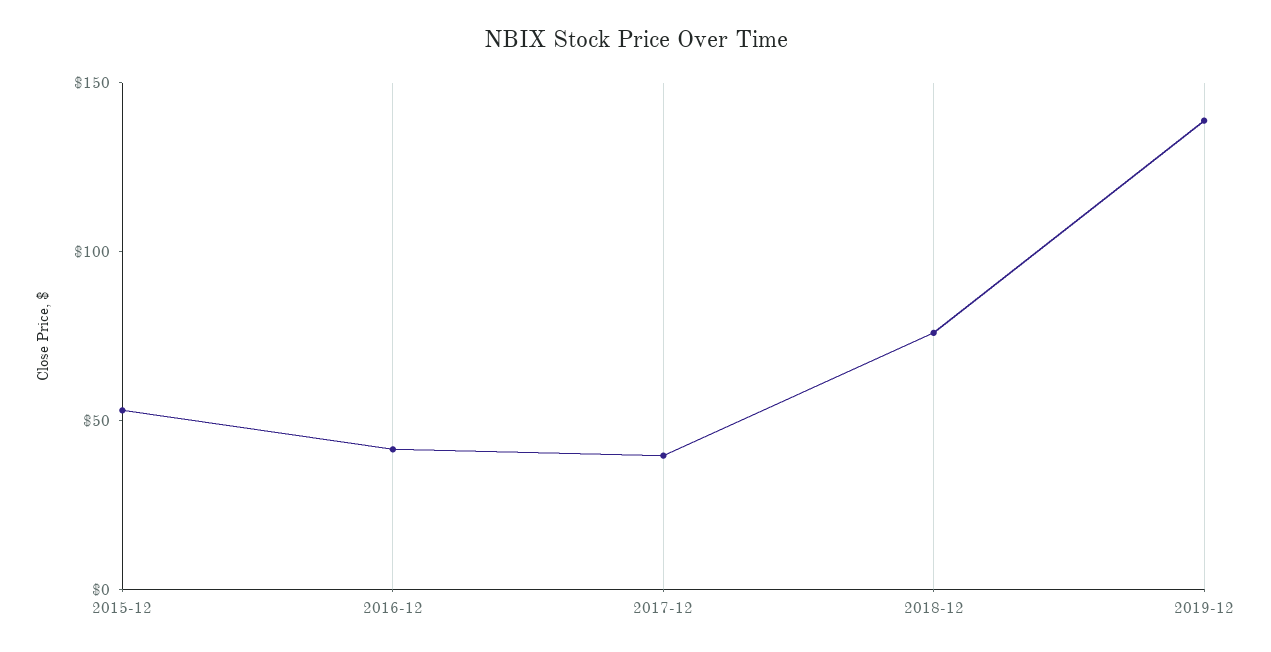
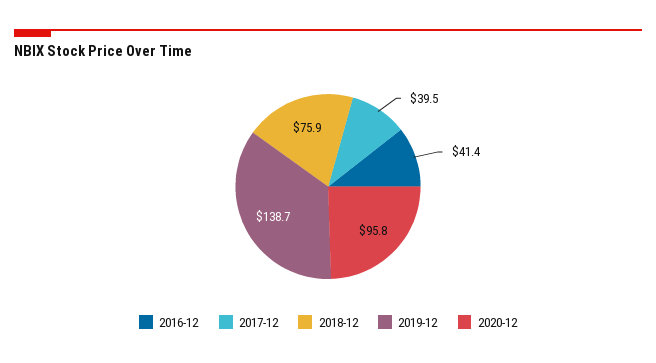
2015-12: 50 -> none
2020-12: none -> 95.8

